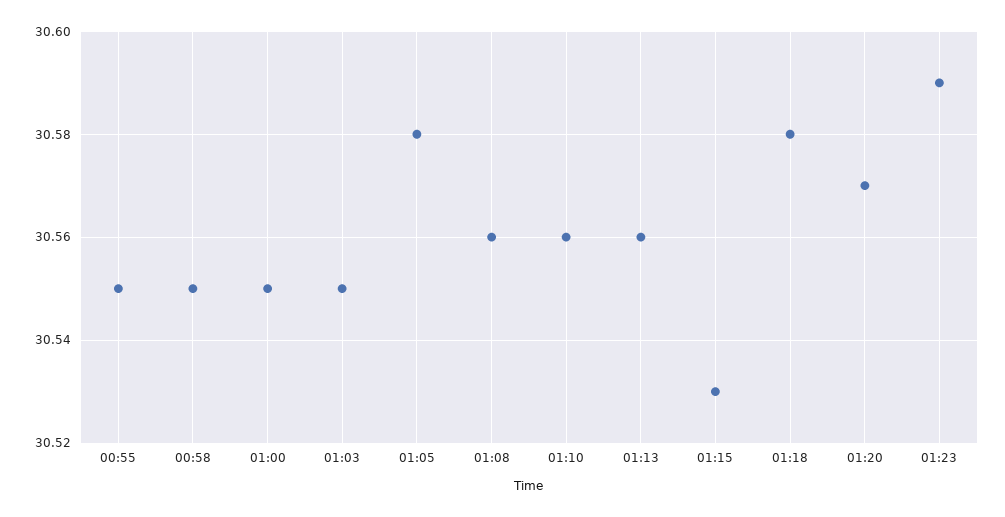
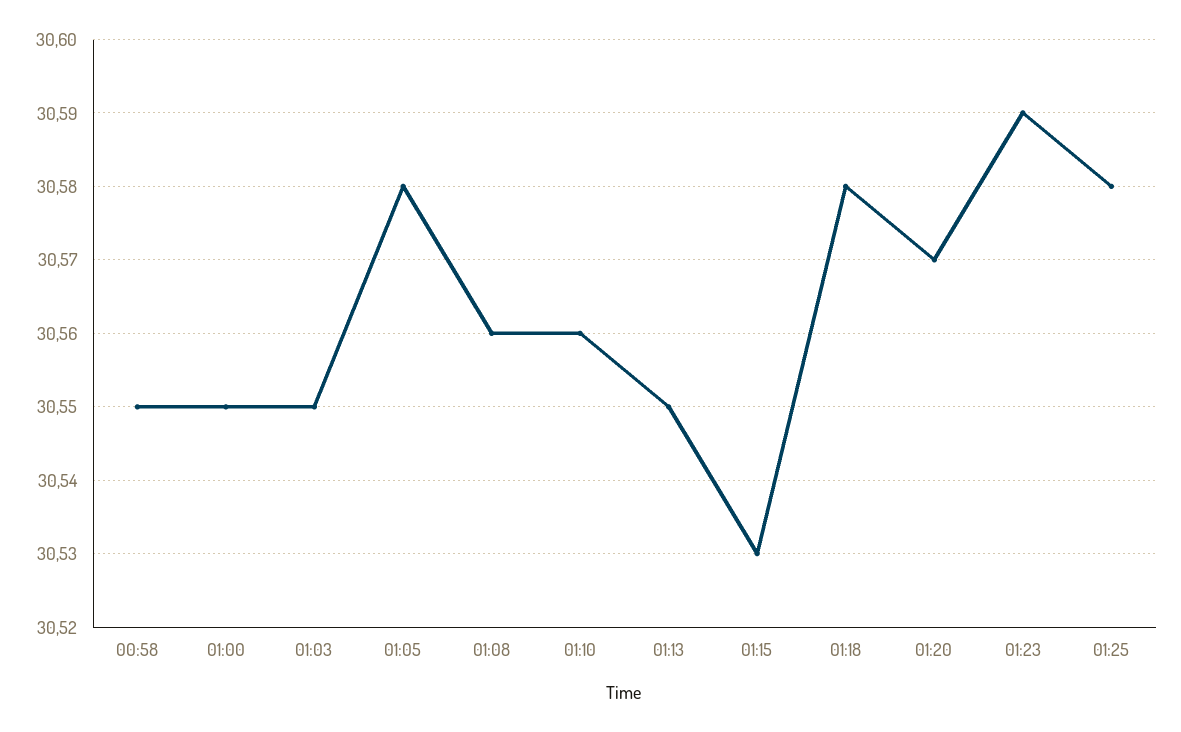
00:55: 30.55 -> none
01:13: 30.56 -> 30.55
01:25: none -> 30.58

